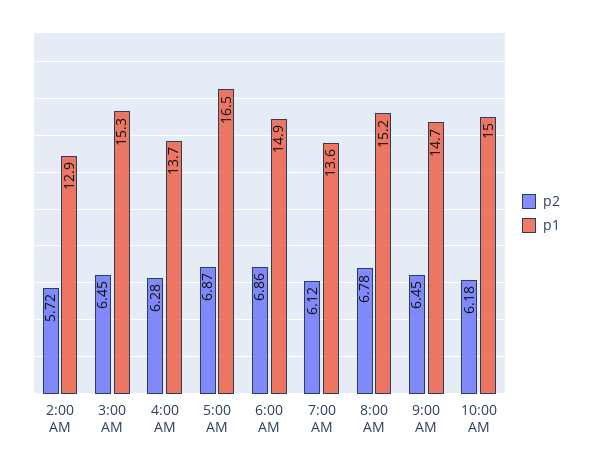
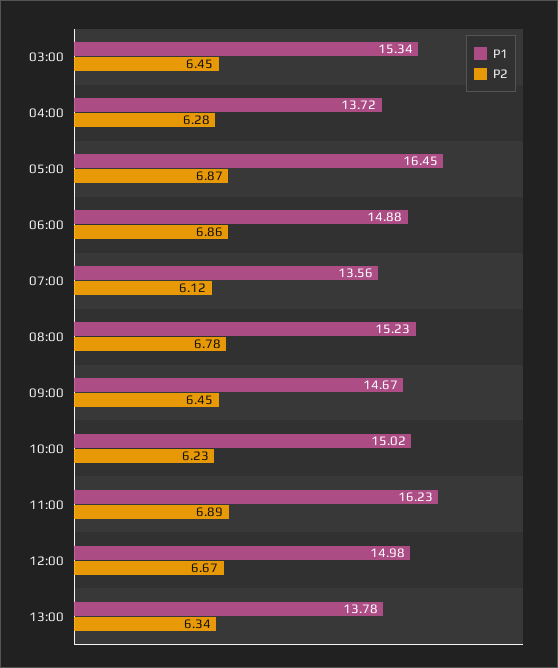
p2, 2:00 AM: 5.72 -> none
p1, 2:00 AM: 12.9 -> none
p2, 10:00 AM: 6.18 -> 6.23
p1, 11:00: none -> 16.23
p2, 11:00: none -> 6.89
p1, 12:00: none -> 14.98
p2, 12:00: none -> 6.67
p1, 13:00: none -> 13.78
p2, 13:00: none -> 6.34

